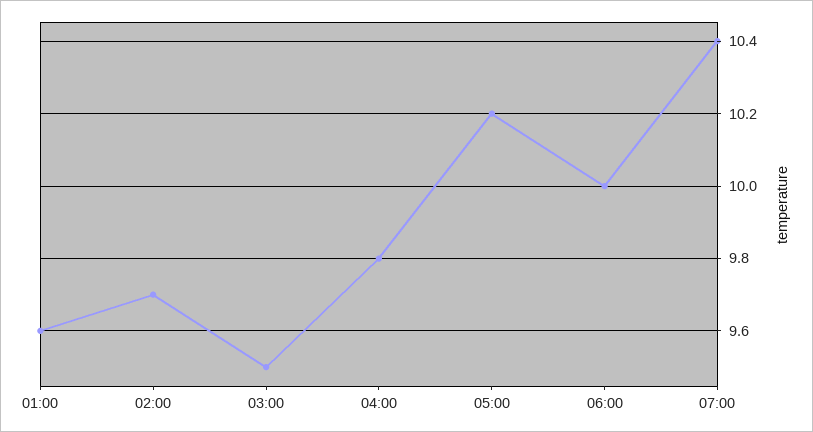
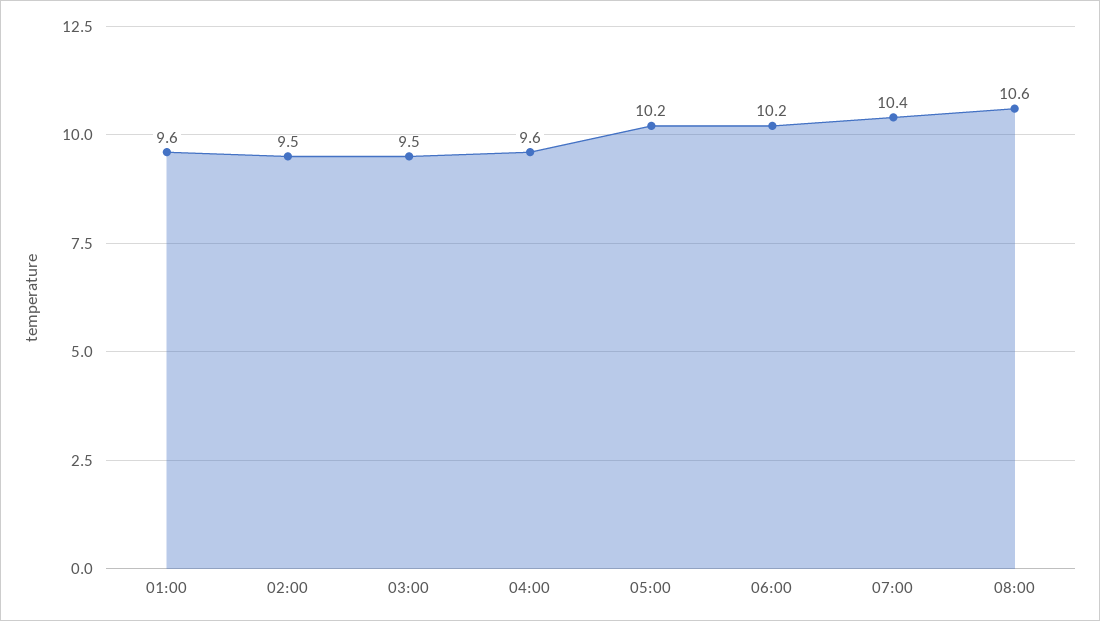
02:00: 9.7 -> 9.5
04:00: 9.8 -> 9.6
06:00: 10 -> 10.2
08:00: none -> 10.6

